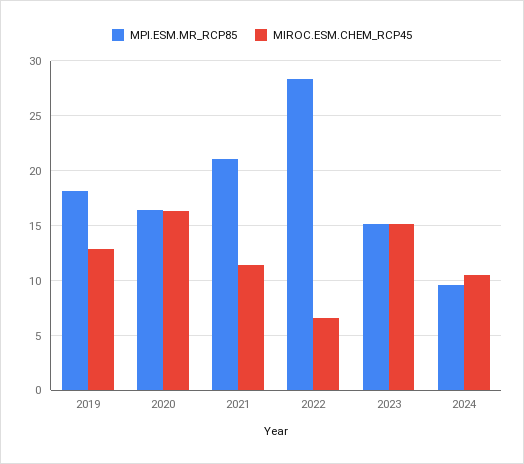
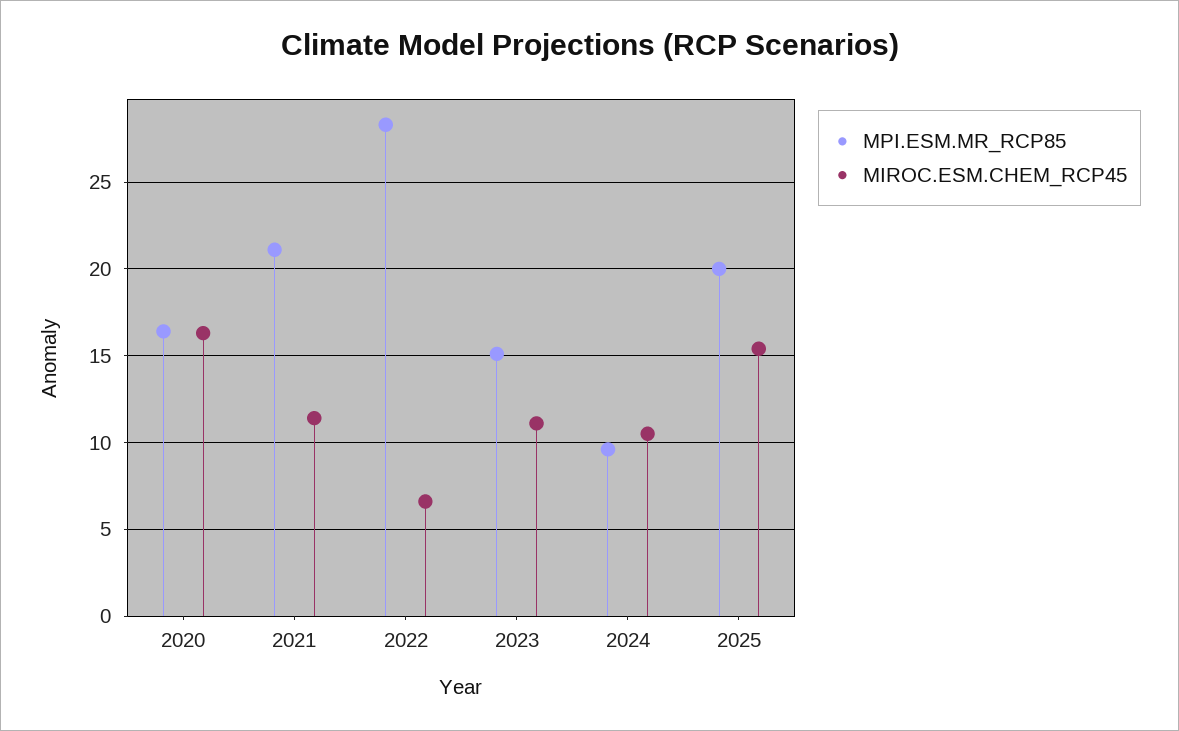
MPI.ESM.MR_RCP85, 2019: 18 -> none
MIROC.ESM.CHEM_RCP45, 2019: 13 -> none
MIROC.ESM.CHEM_RCP45, 2023: 15 -> 11
MPI.ESM.MR_RCP85, 2025: none -> 20
MIROC.ESM.CHEM_RCP45, 2025: none -> 15.5

